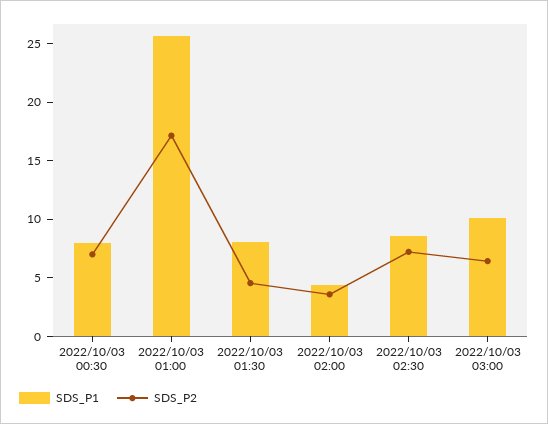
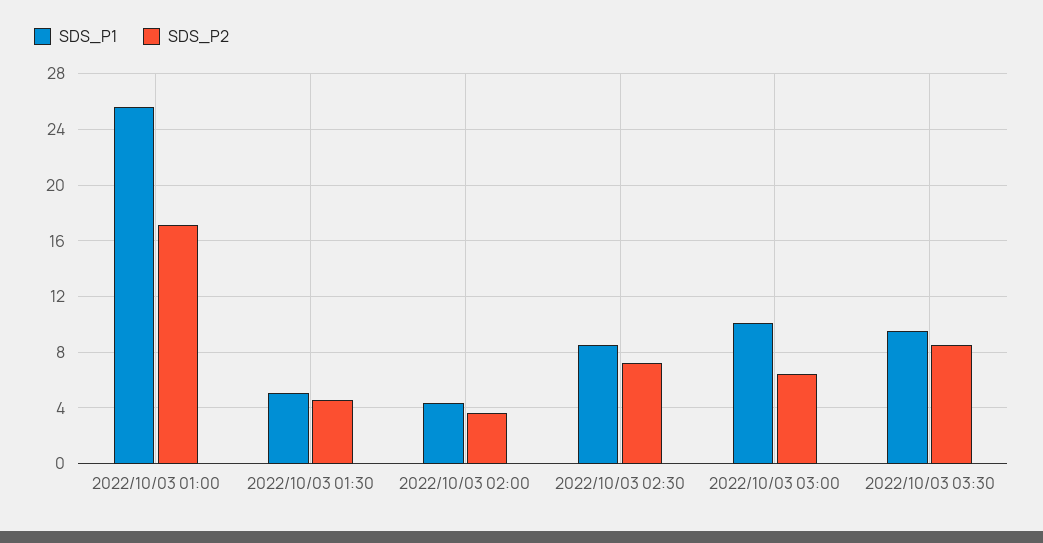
SDS_P1, 2022/10/03 00:30: 8 -> none
SDS_P2, 2022/10/03 00:30: 7 -> none
SDS_P1, 2022/10/03 01:30: 8 -> 5
SDS_P1, 2022/10/03 03:30: none -> 9.5
SDS_P2, 2022/10/03 03:30: none -> 8.5

